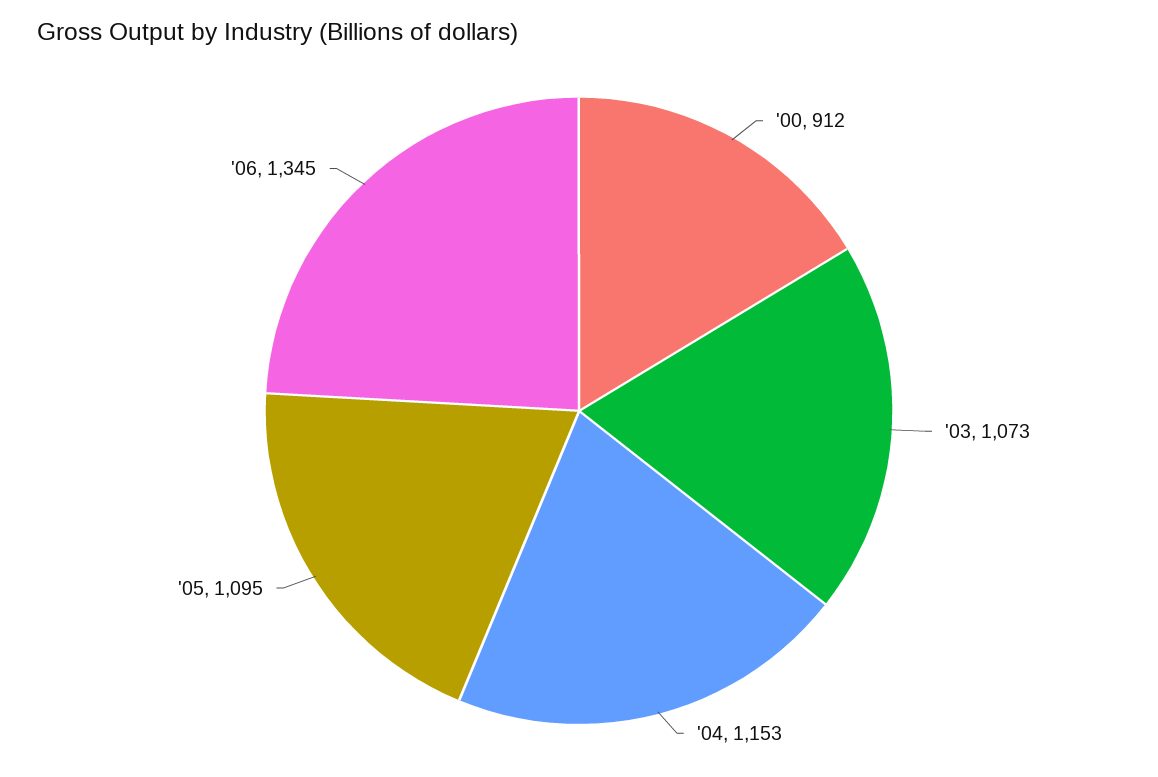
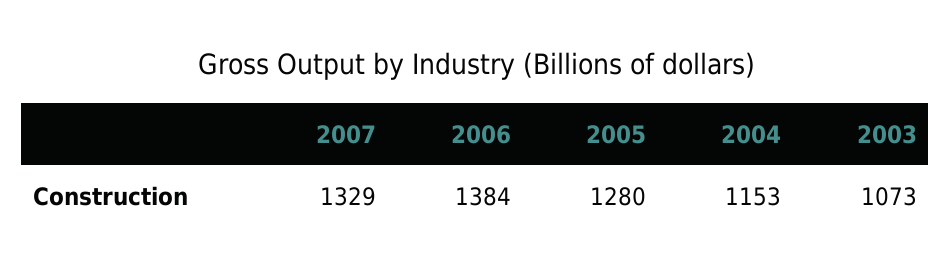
'00: 912 -> none
'05: 1095 -> 1280
'06: 1345 -> 1384
2007: none -> 1329

